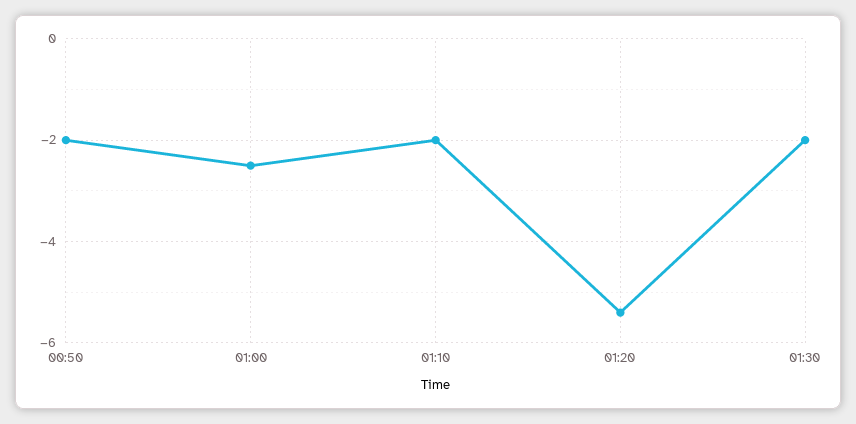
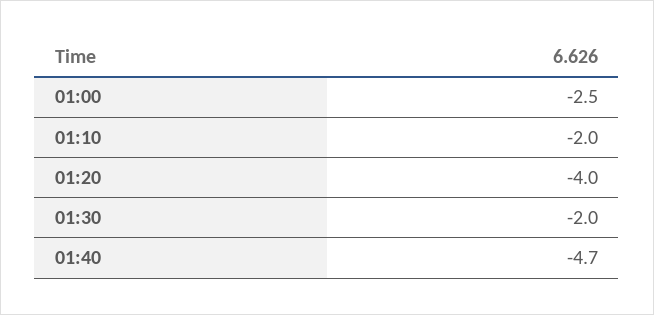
00:50: -2 -> none
01:20: -5.5 -> -4
01:40: none -> -4.7

